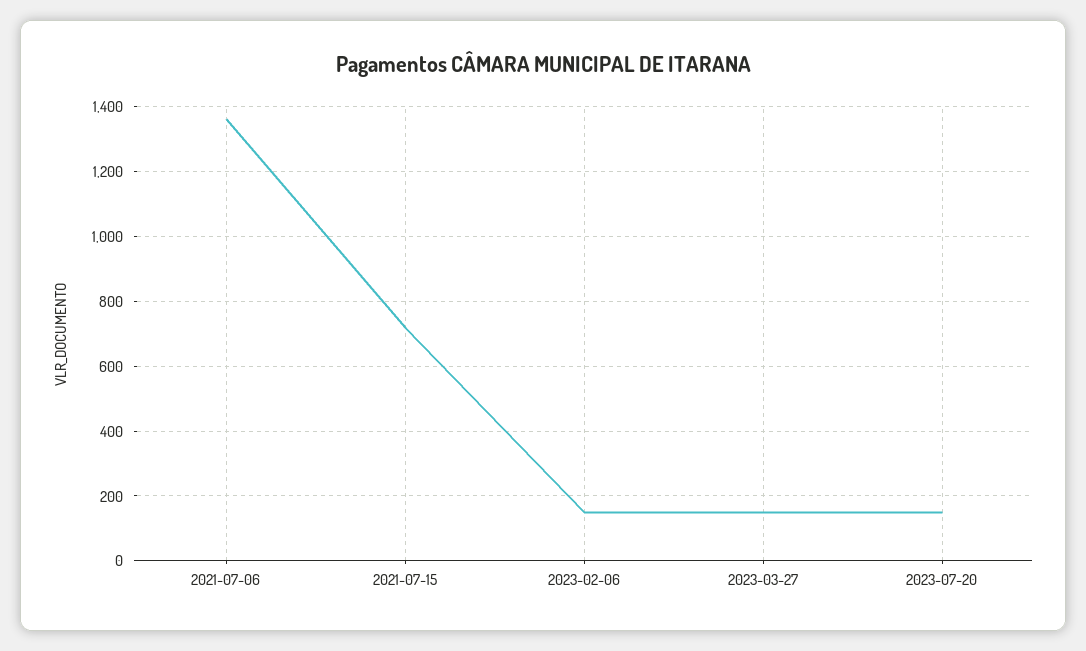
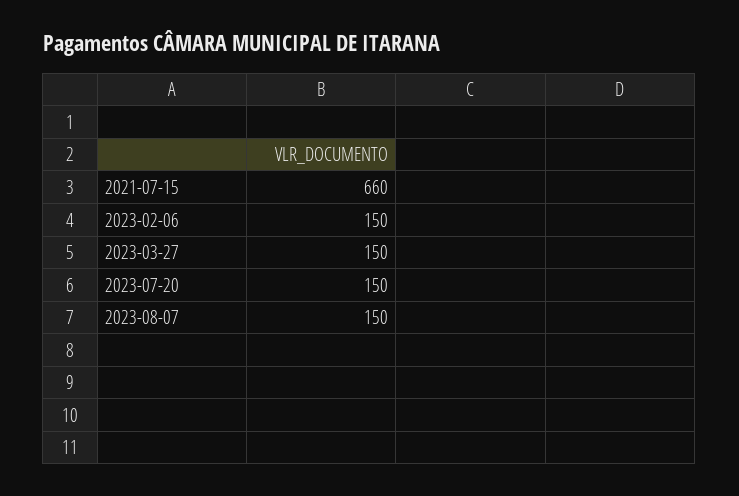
2021-07-06: 1360 -> none
2021-07-15: 720 -> 660
2023-08-07: none -> 150

